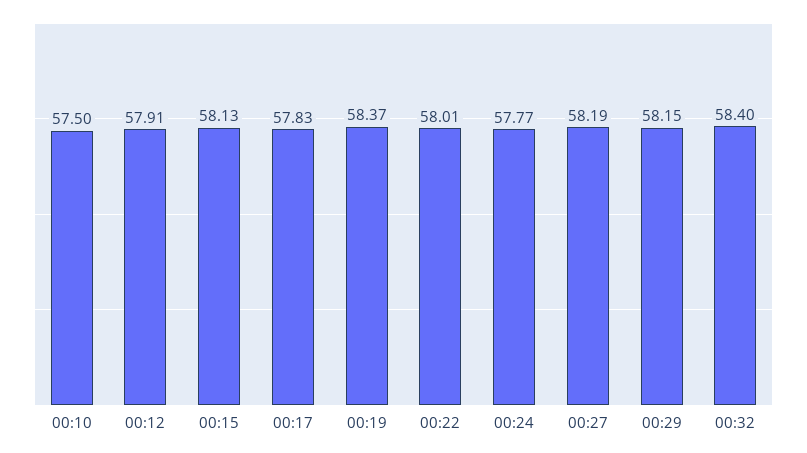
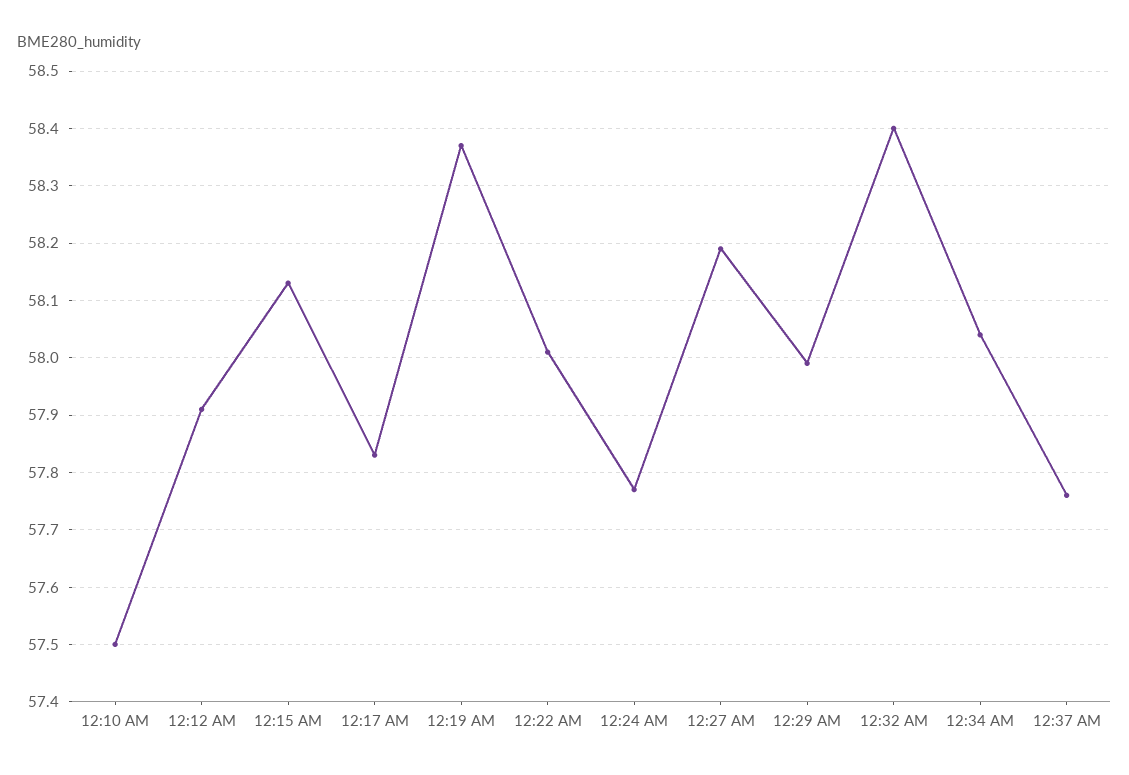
00:29: 58.15 -> 58
12:34 AM: none -> 58.05
12:37 AM: none -> 57.75

